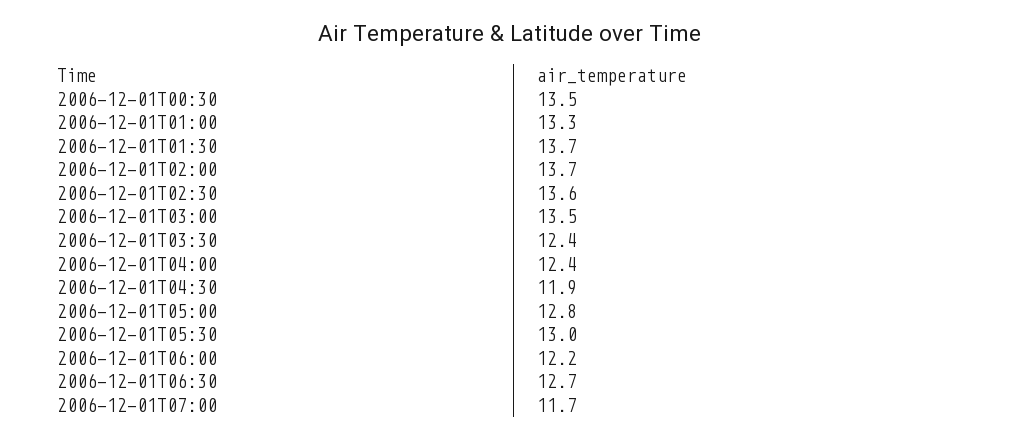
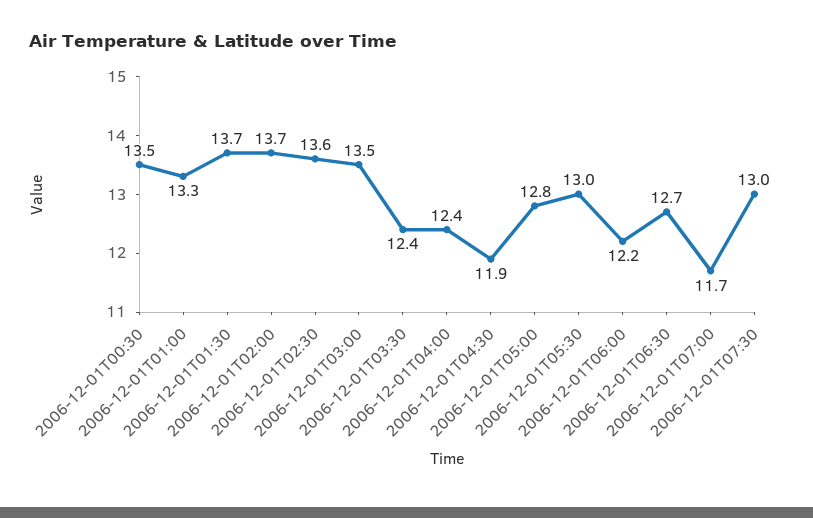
2006-12-01T07:30: none -> 13

